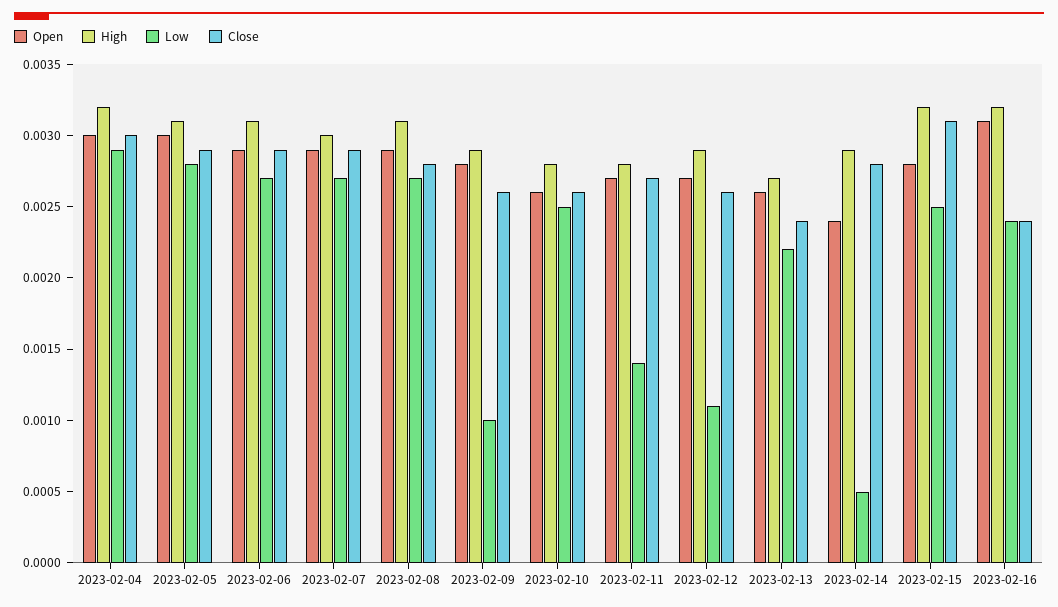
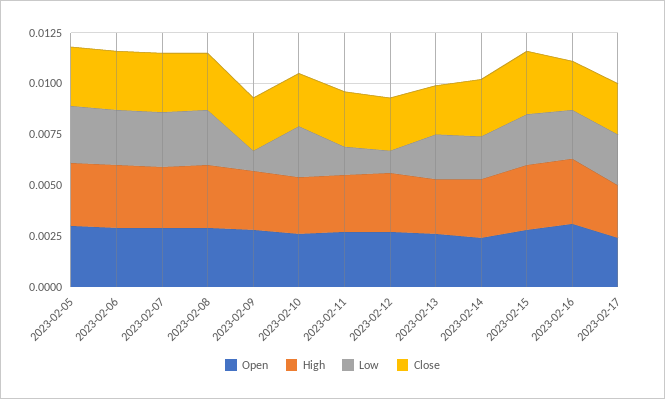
Open, 2023-02-04: 0.003 -> none
High, 2023-02-04: 0.0032 -> none
Low, 2023-02-04: 0.0029 -> none
Close, 2023-02-04: 0.003 -> none
Low, 2023-02-14: 0.0005 -> 0.002
Open, 2023-02-17: none -> 0.0025
High, 2023-02-17: none -> 0.0025
Low, 2023-02-17: none -> 0.0025
Close, 2023-02-17: none -> 0.0025

